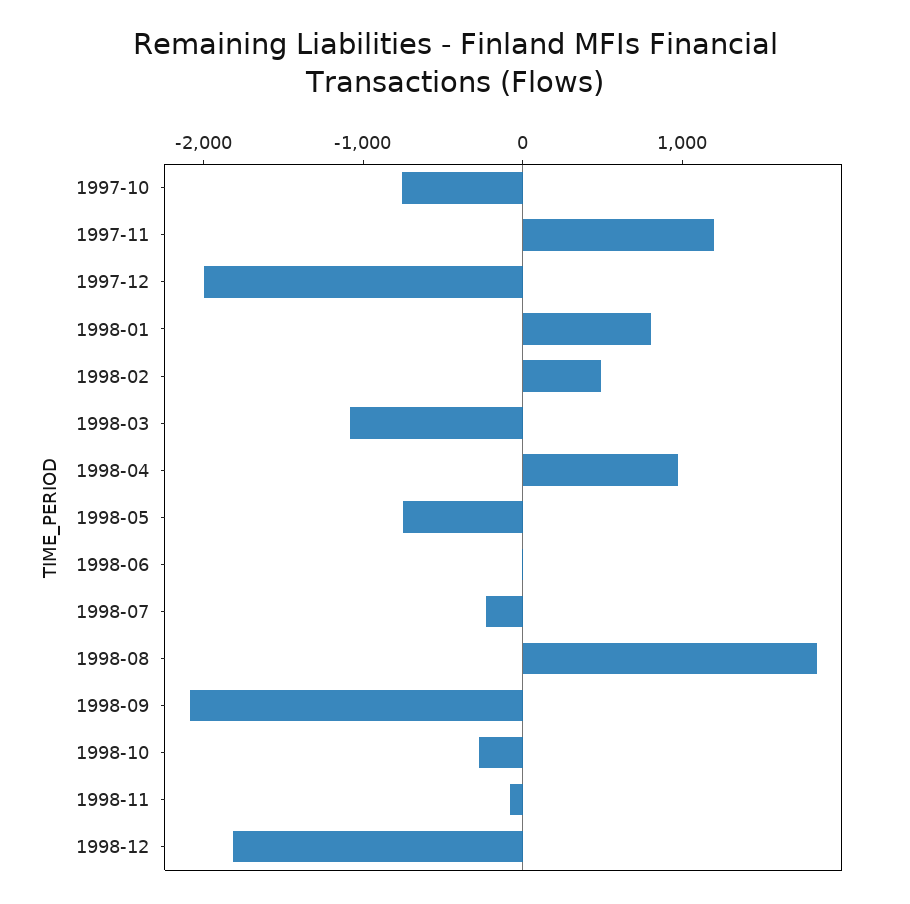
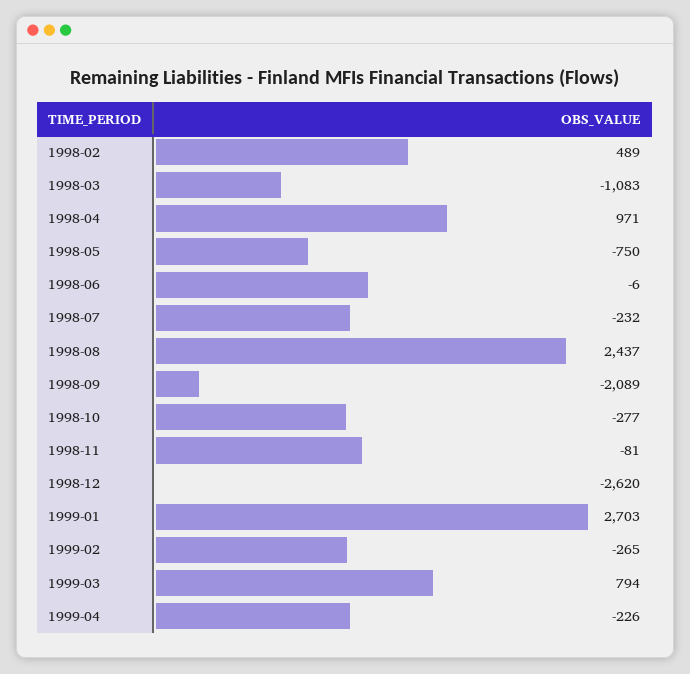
1997-10: -800 -> none
1997-11: 1200 -> none
1997-12: -2000 -> none
1998-01: 800 -> none
1998-08: 1800 -> 2437
1998-12: -1800 -> -2620
1999-01: none -> 2703
1999-02: none -> -265
1999-03: none -> 794
1999-04: none -> -226

